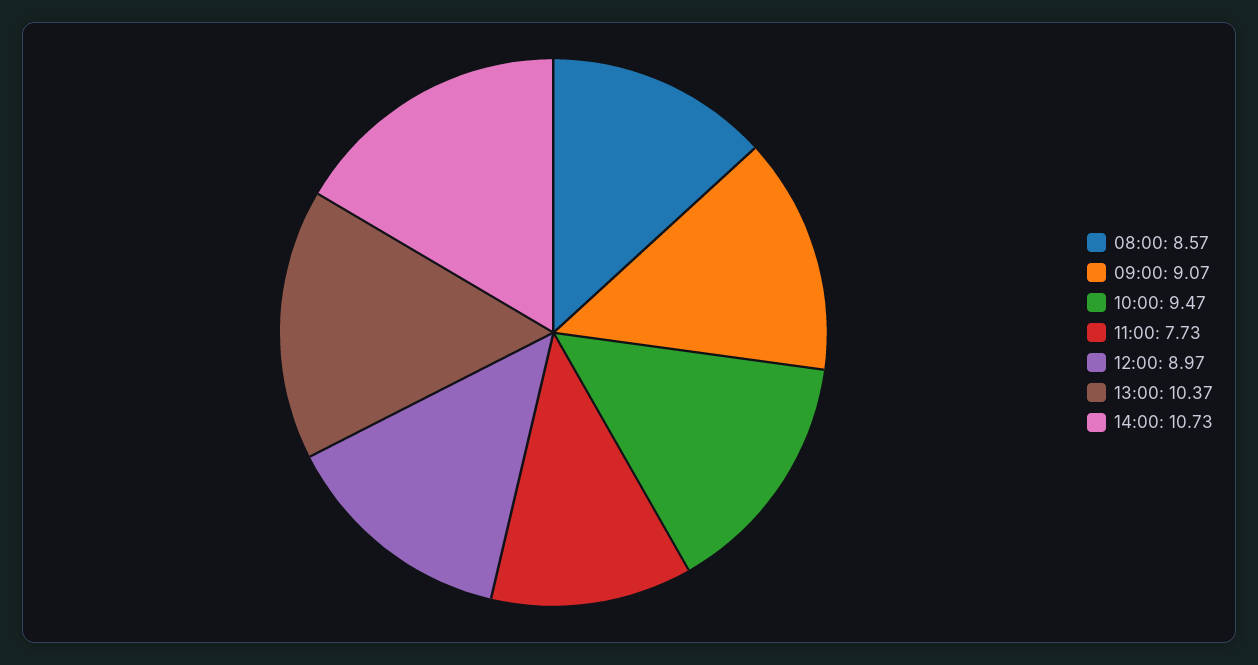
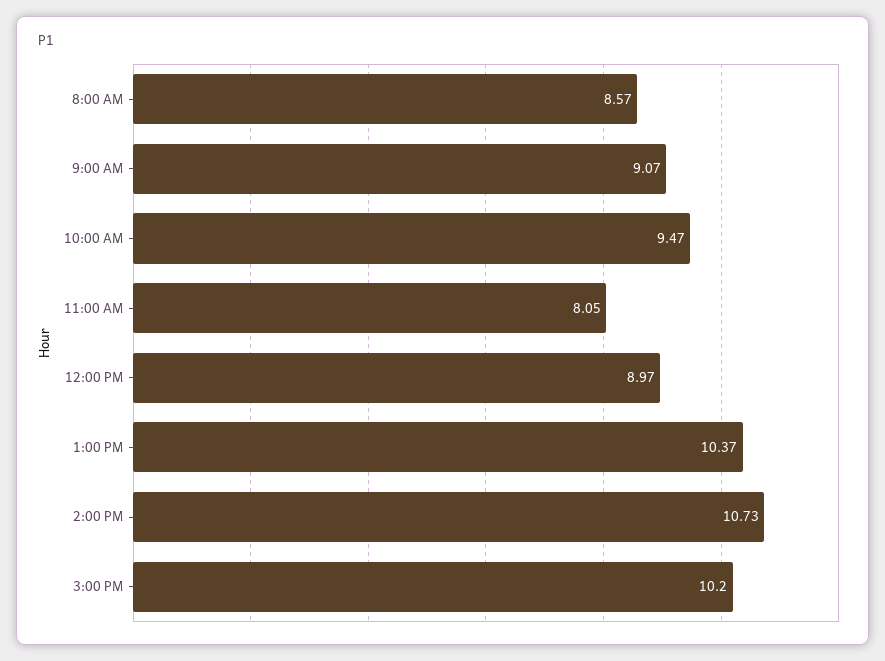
11:00: 7.73 -> 8.05
3:00 PM: none -> 10.2

